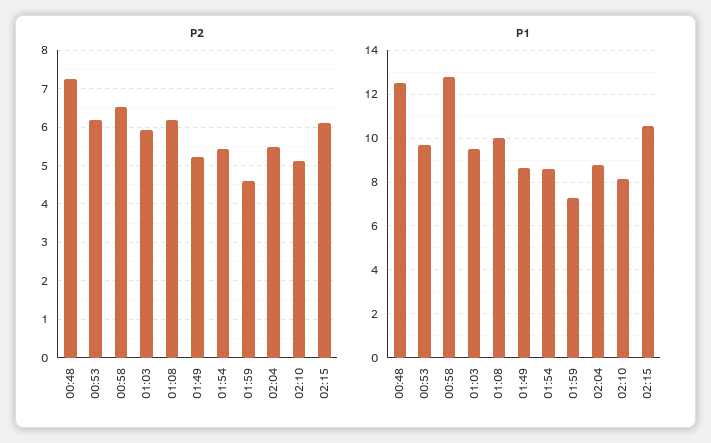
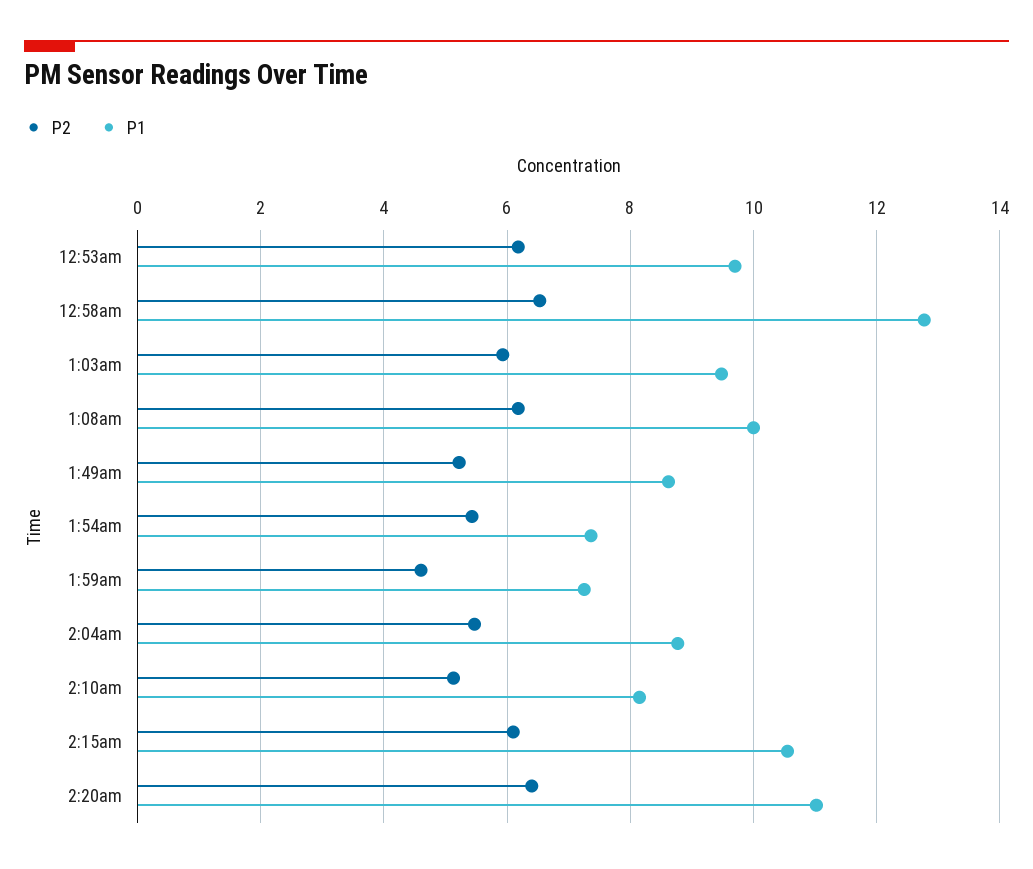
P2, 00:48: 7.2 -> none
P1, 00:48: 12.5 -> none
P1, 01:54: 8.5 -> 7.4
P2, 2:20am: none -> 6.4
P1, 2:20am: none -> 11

